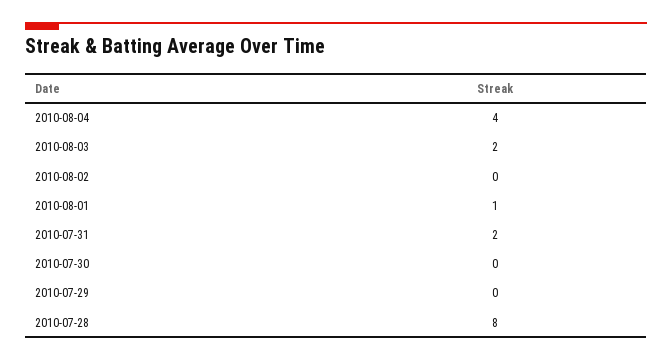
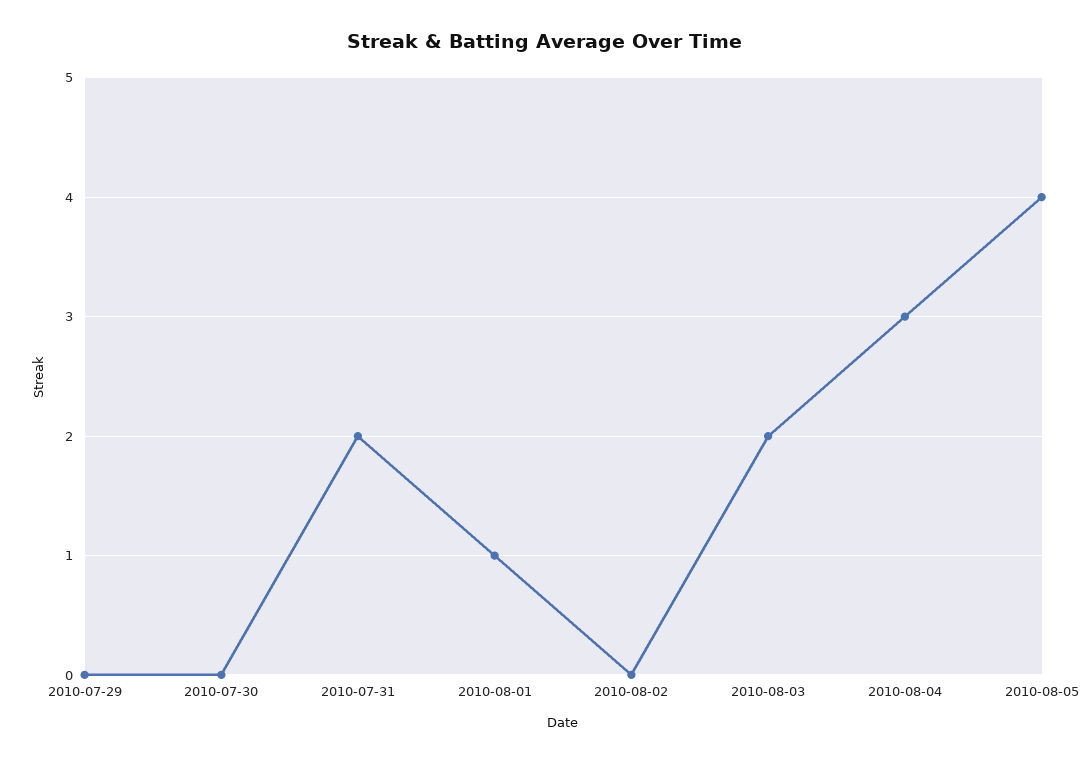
2010-08-04: 4 -> 3
2010-07-28: 8 -> none
2010-08-05: none -> 4

